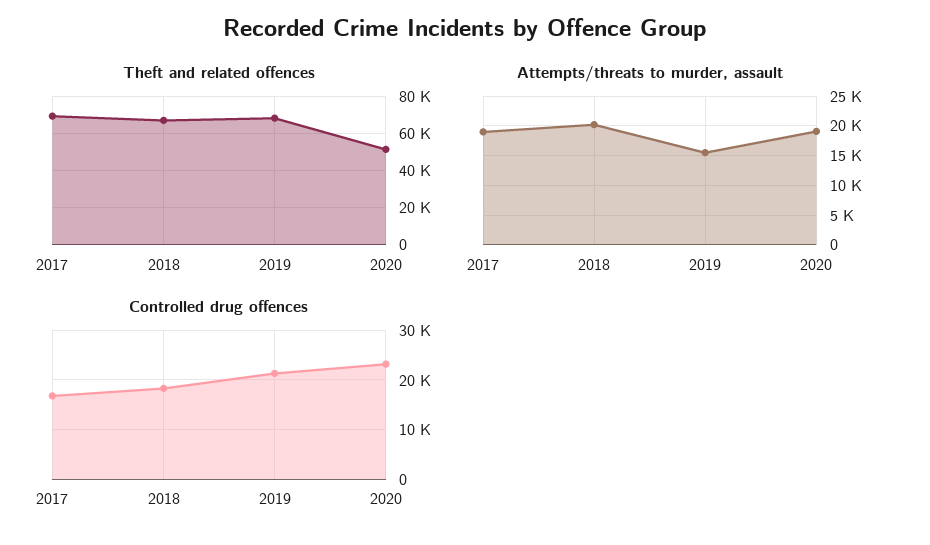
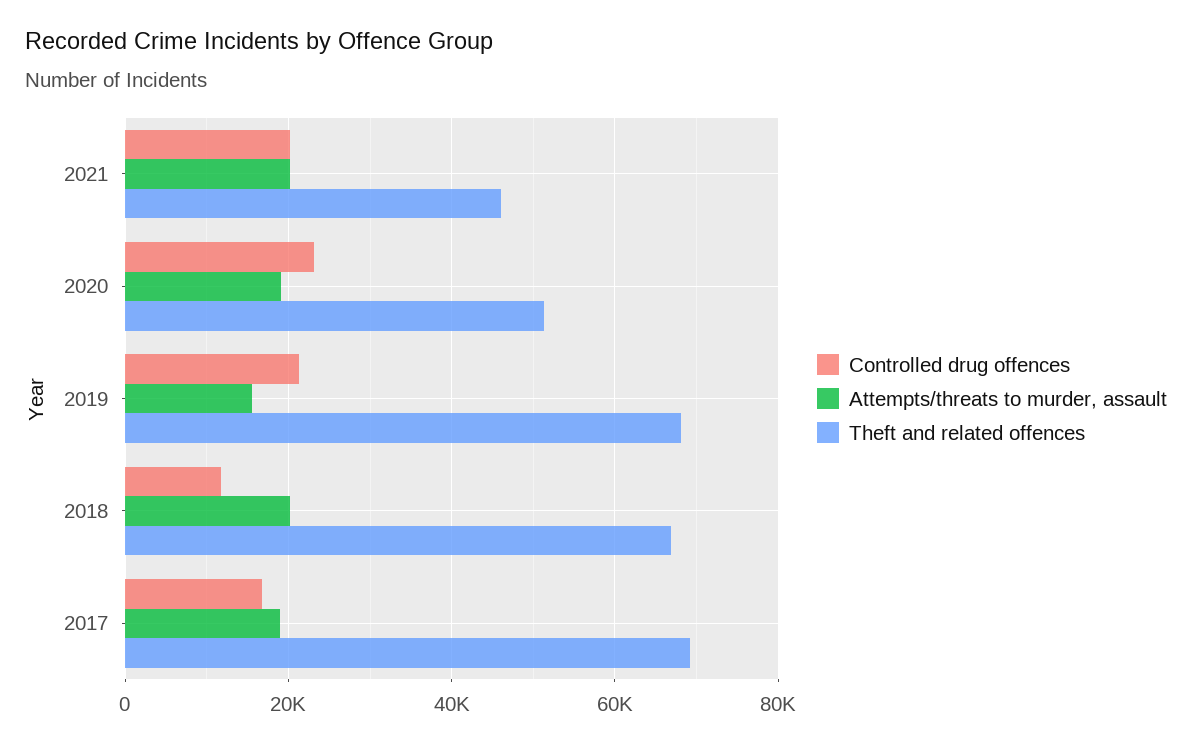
Controlled drug offences, 2018: 18000 -> 12000
Controlled drug offences, 2021: none -> 20000
Attempts/threats to murder, assault, 2021: none -> 20000
Theft and related offences, 2021: none -> 46000

